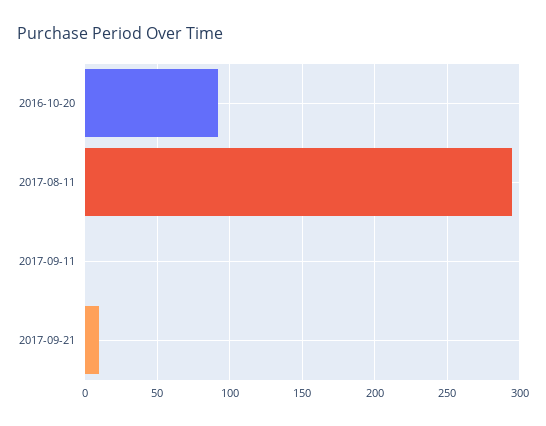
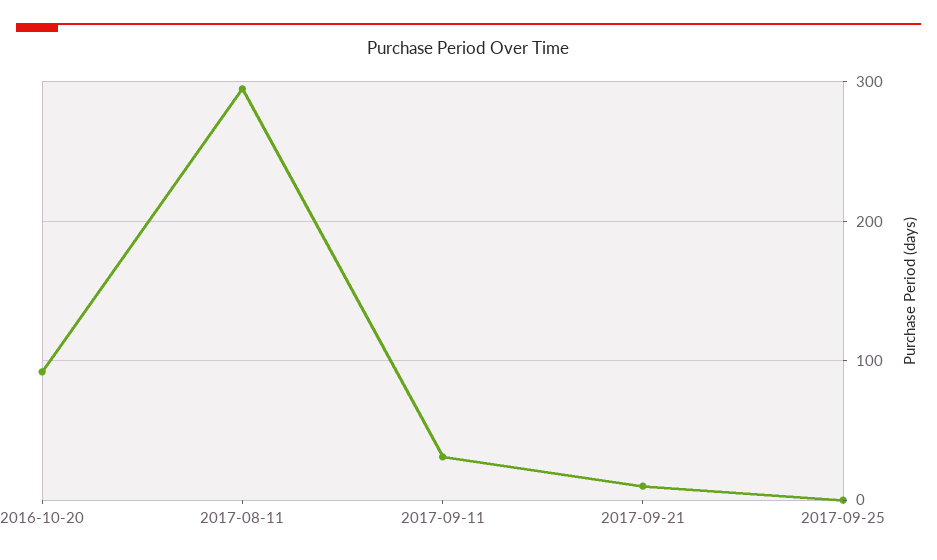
2017-09-11: 0 -> 30
2017-09-25: none -> 0

